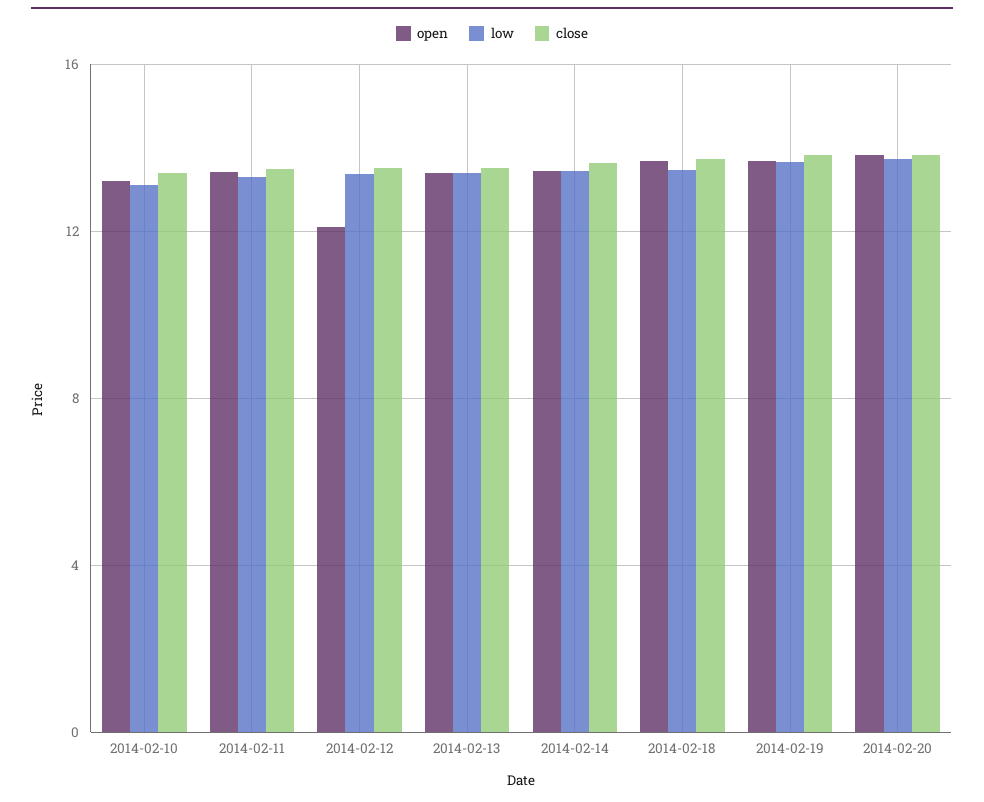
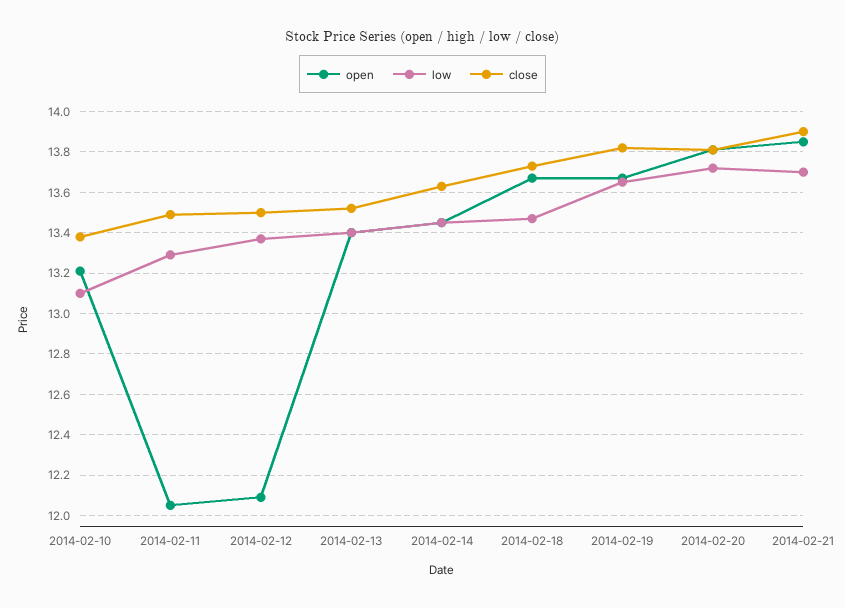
open, 2014-02-11: 13.5 -> 12.05
open, 2014-02-21: none -> 13.85
low, 2014-02-21: none -> 13.7
close, 2014-02-21: none -> 13.9

